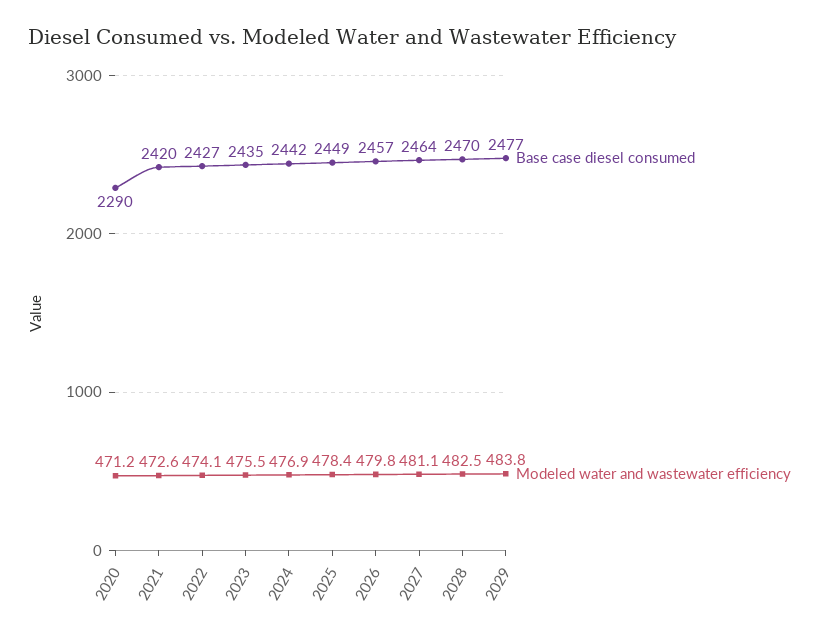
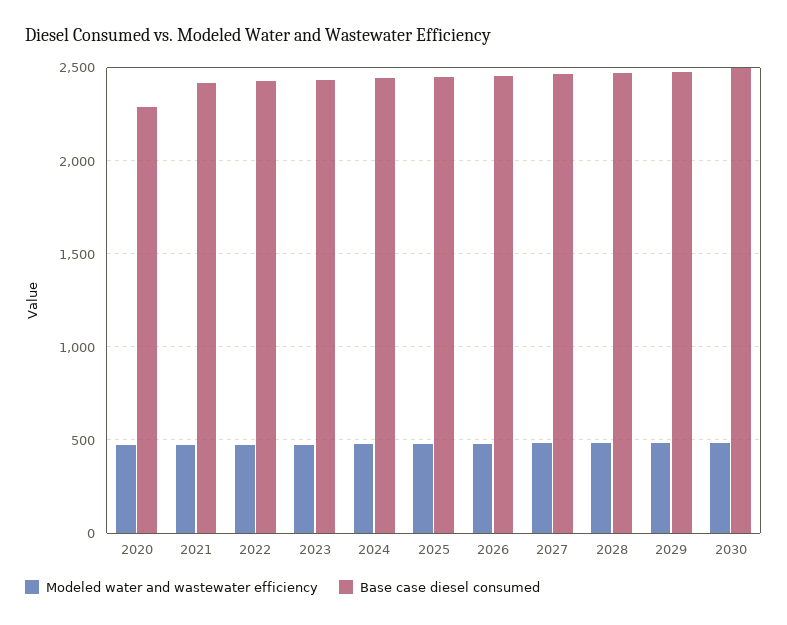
Modeled water and wastewater efficiency, 2030: none -> 500
Base case diesel consumed, 2030: none -> 2500

